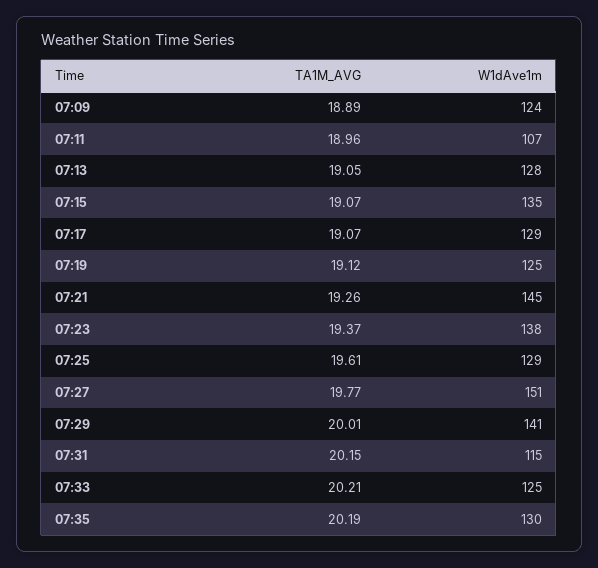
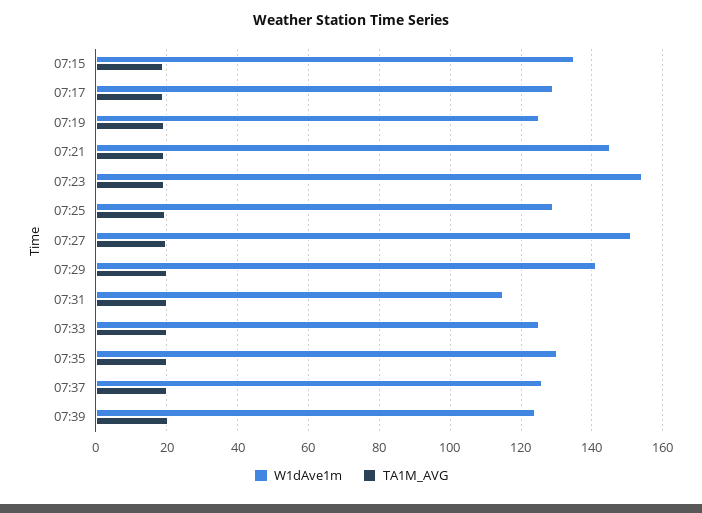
TA1M_AVG, 07:09: 18.89 -> none
W1dAve1m, 07:09: 124 -> none
TA1M_AVG, 07:11: 18.96 -> none
W1dAve1m, 07:11: 107 -> none
TA1M_AVG, 07:13: 19.05 -> none
W1dAve1m, 07:13: 128 -> none
W1dAve1m, 07:23: 138 -> 154
W1dAve1m, 07:37: none -> 126
TA1M_AVG, 07:37: none -> 20
W1dAve1m, 07:39: none -> 124
TA1M_AVG, 07:39: none -> 20

